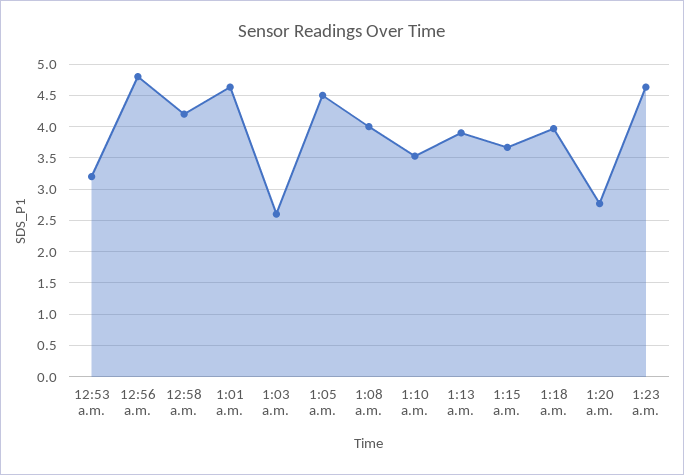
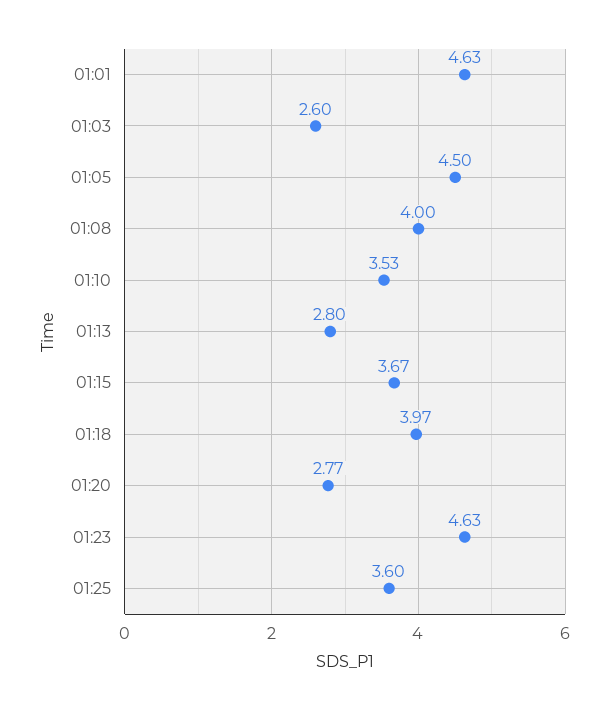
12:53 a.m.: 3.2 -> none
12:56 a.m.: 4.8 -> none
12:58 a.m.: 4.2 -> none
1:13 a.m.: 3.9 -> 2.8
01:25: none -> 3.6

